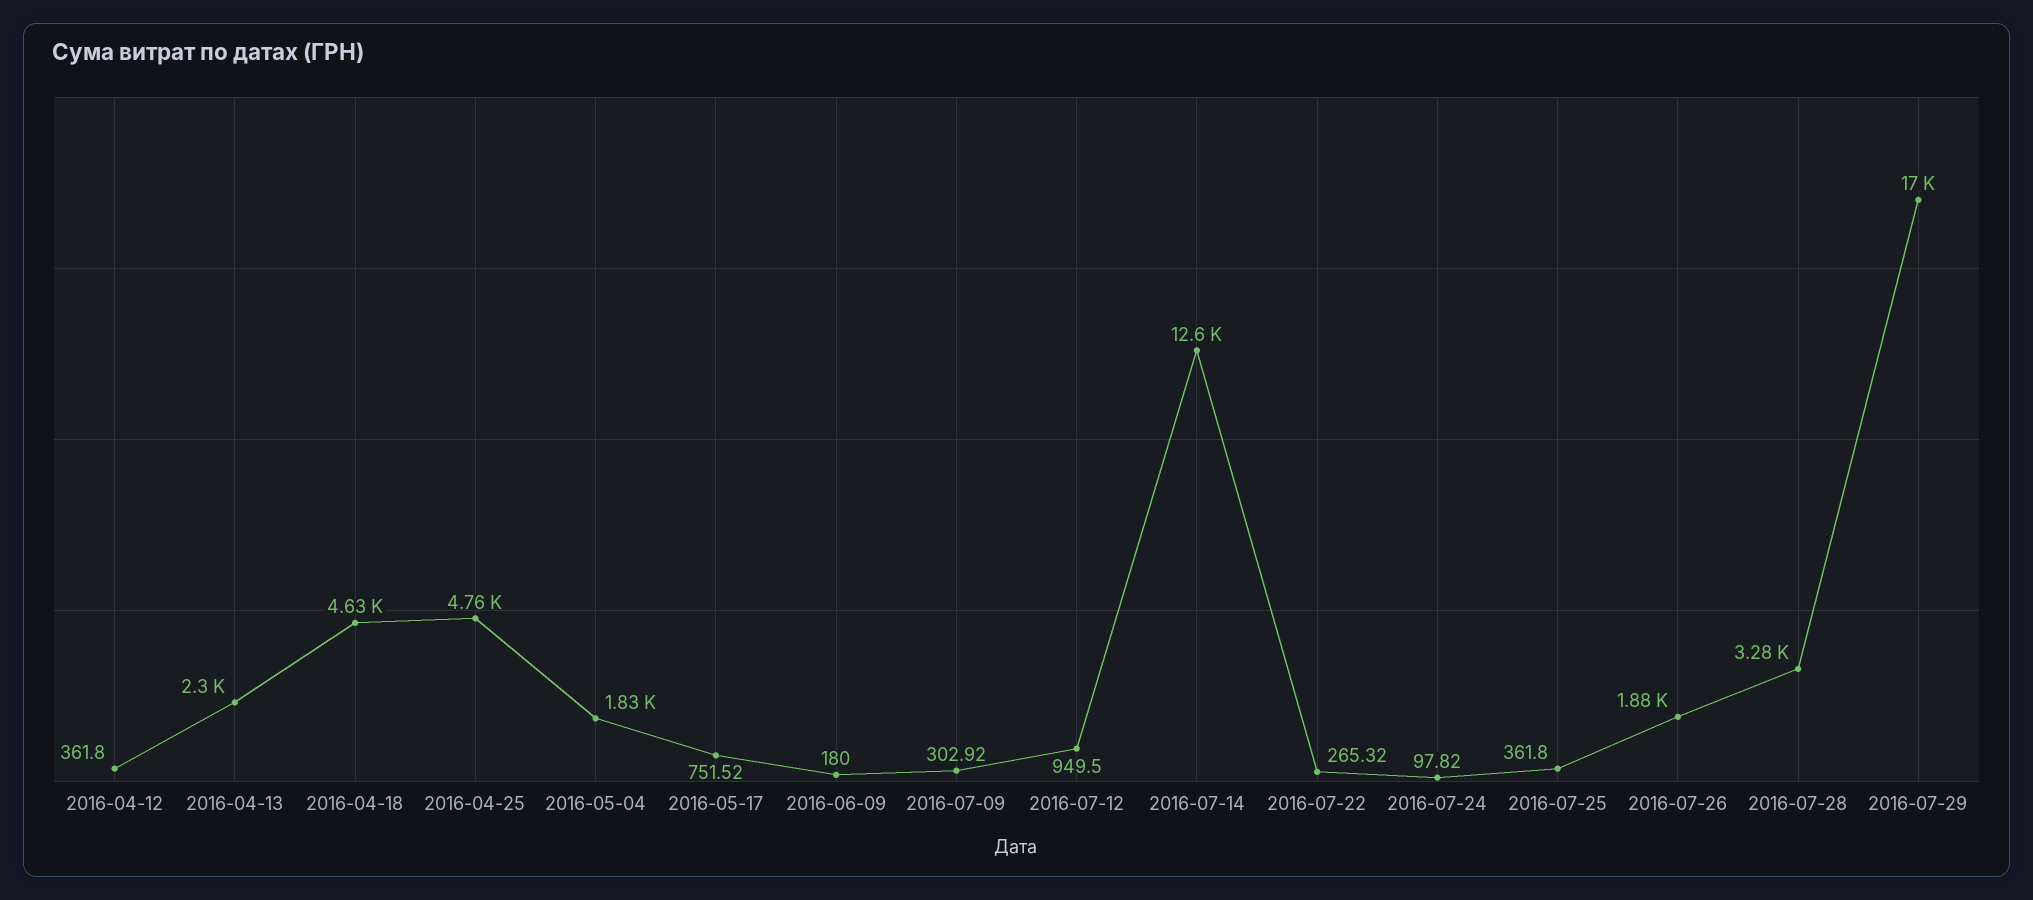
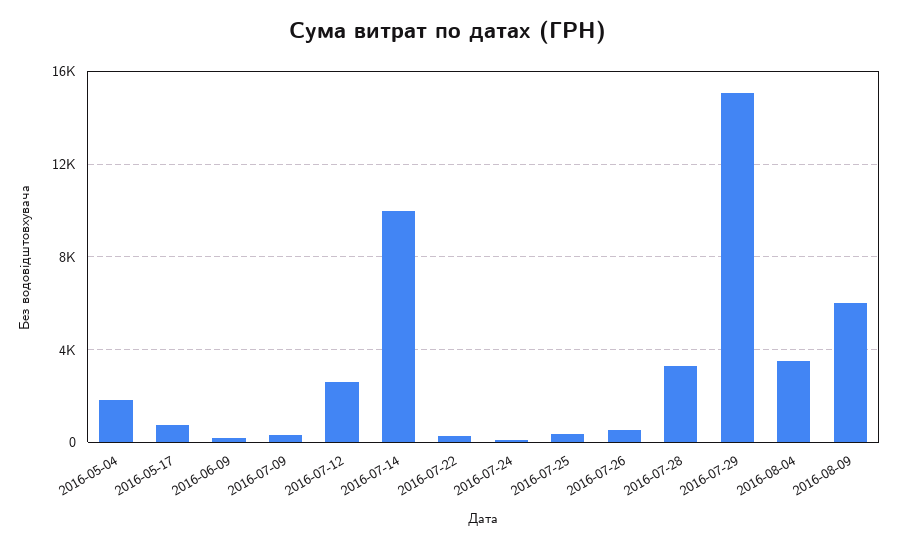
2016-04-12: 361.8 -> none
2016-04-13: 2300 -> none
2016-04-18: 4630 -> none
2016-04-25: 4760 -> none
2016-07-12: 949.5 -> 2500
2016-07-14: 12600 -> 10000
2016-07-26: 1880 -> 500
2016-07-29: 17000 -> 15000
2016-08-04: none -> 3500
2016-08-09: none -> 6000

